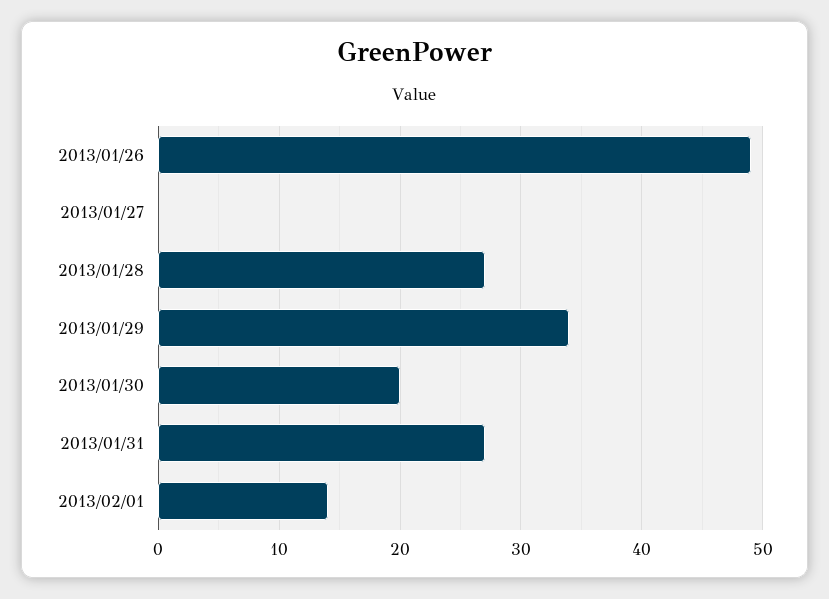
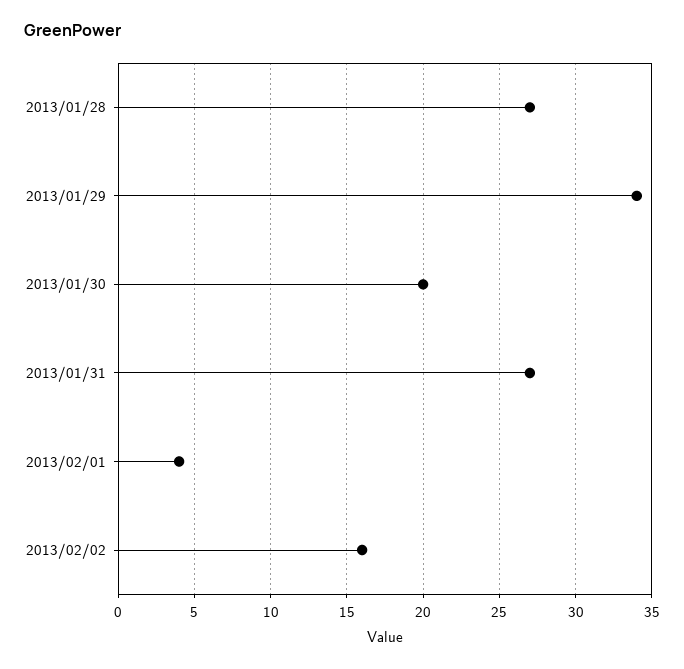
2013/01/26: 49 -> none
2013/01/27: 0 -> none
2013/02/01: 14 -> 4
2013/02/02: none -> 16

